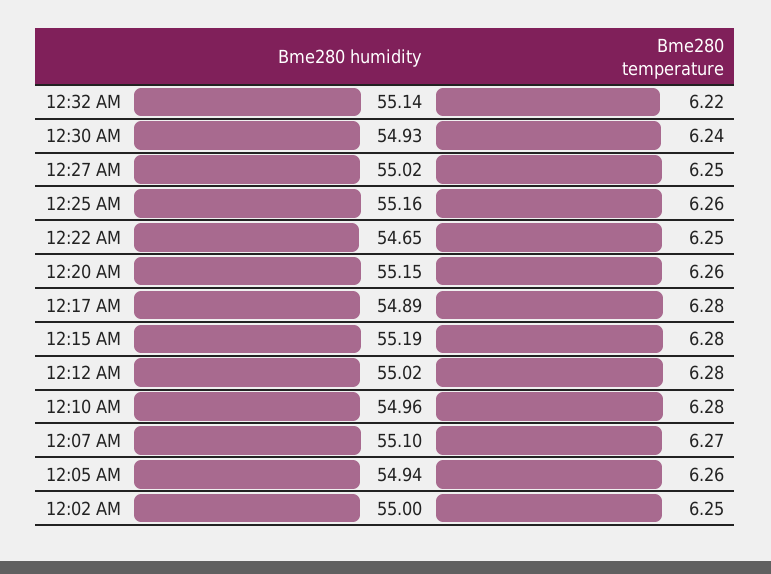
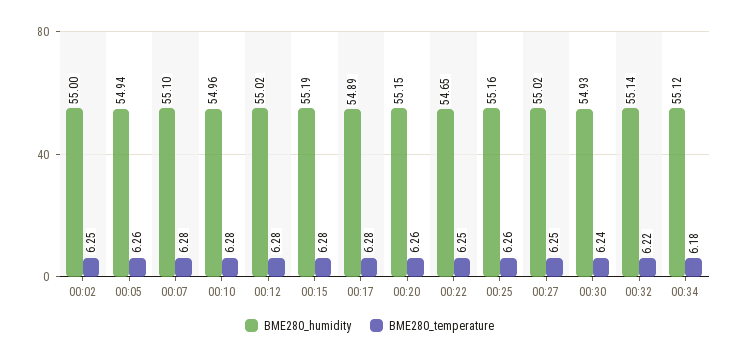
Bme280 temperature, 12:07 AM: 6.27 -> 6.28
Bme280 humidity, 00:34: none -> 55.12
Bme280 temperature, 00:34: none -> 6.18

